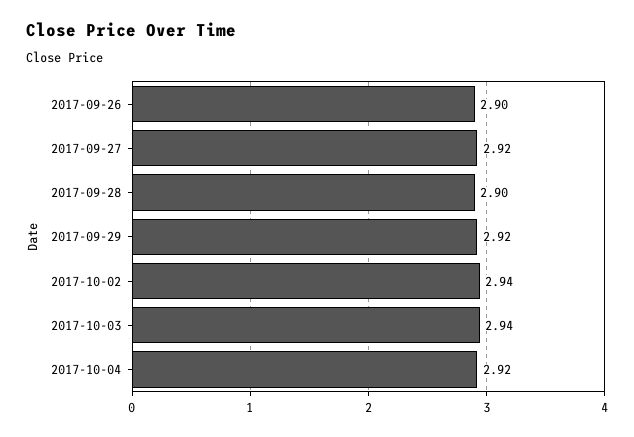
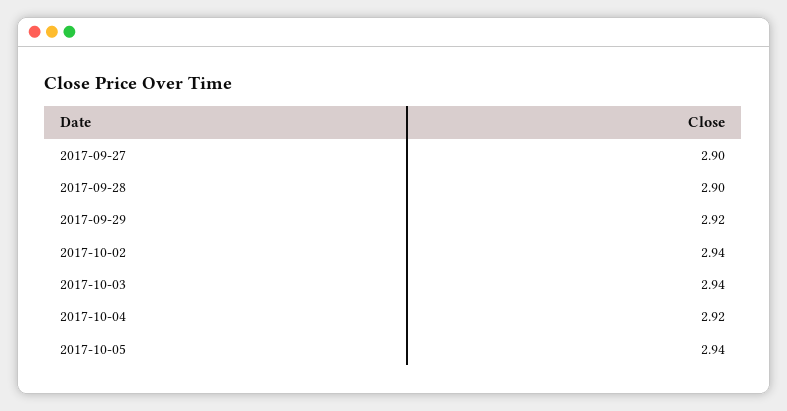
2017-09-26: 2.9 -> none
2017-09-27: 2.92 -> 2.9
2017-10-05: none -> 2.94

